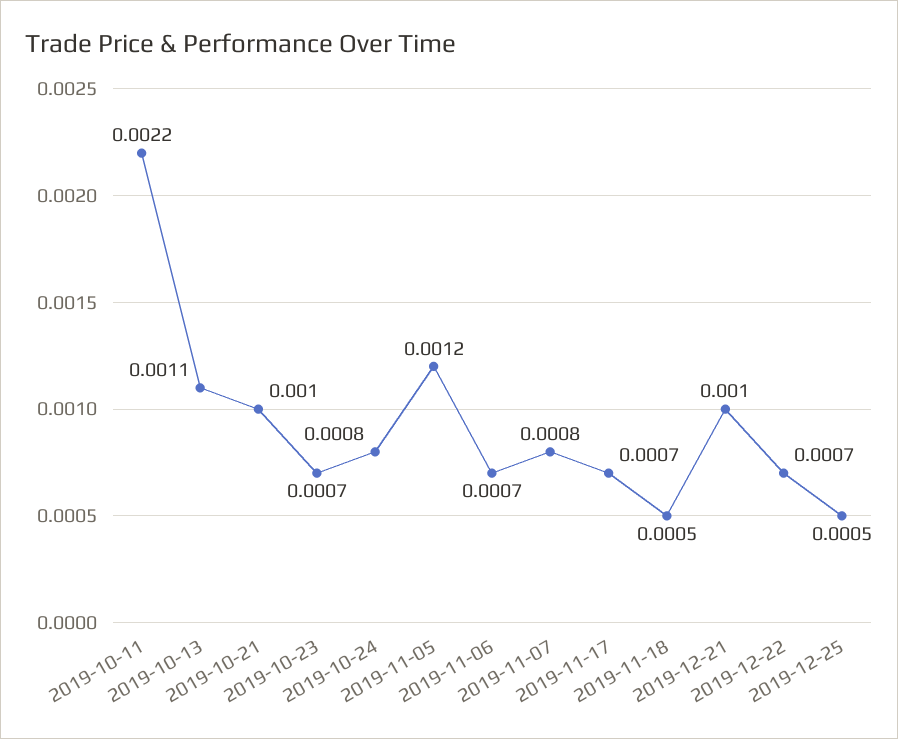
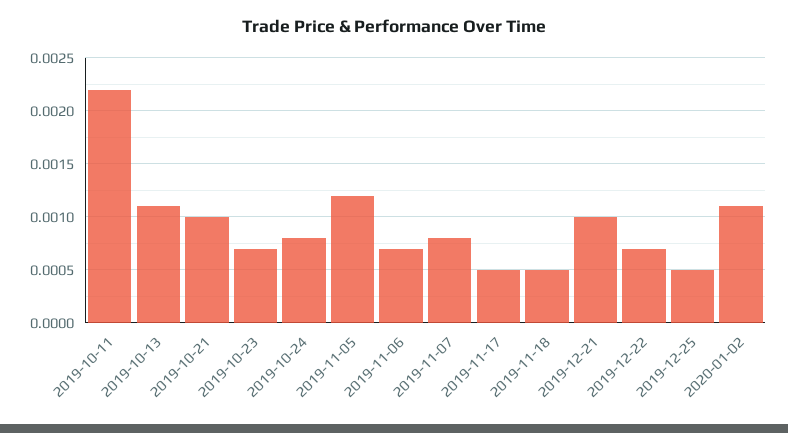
2019-11-17: 0.0007 -> 0.0005
2020-01-02: none -> 0.0011

